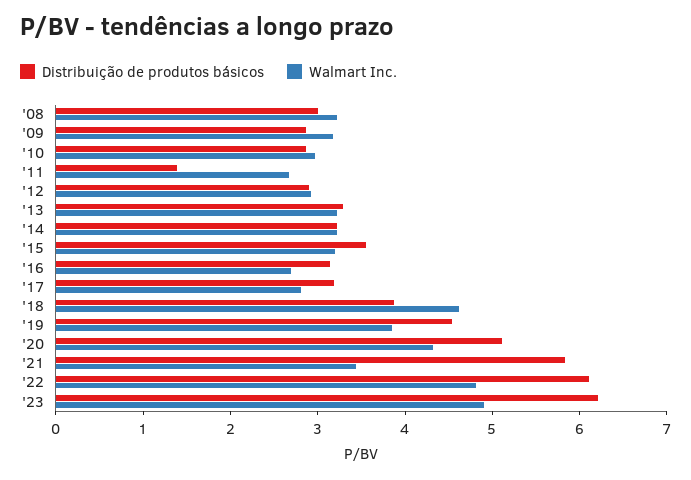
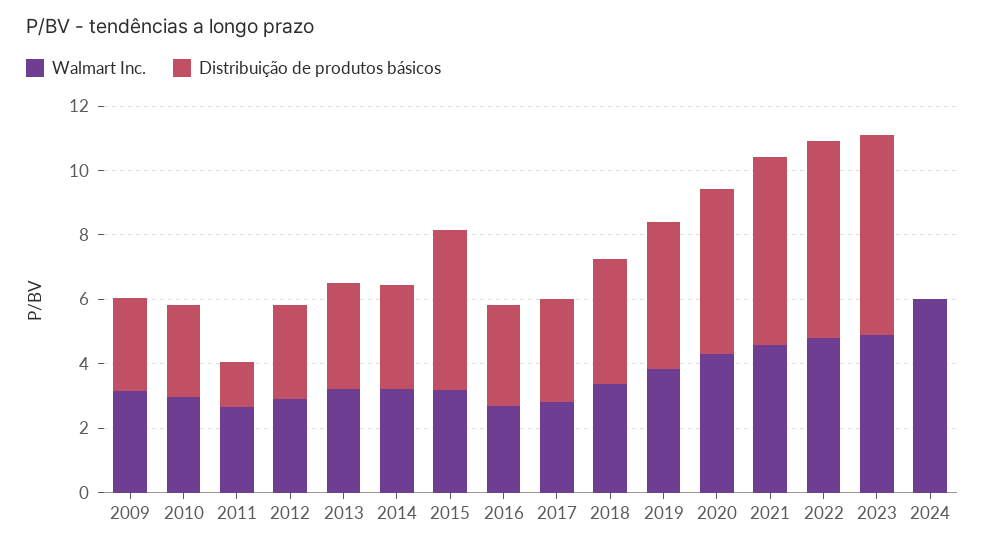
Distribuição de produtos básicos, '08: 3 -> none
Walmart Inc., '08: 3.2 -> none
Distribuição de produtos básicos, '15: 3.6 -> 5
Walmart Inc., '18: 4.6 -> 3.5
Walmart Inc., '21: 3.4 -> 4.5
Walmart Inc., 2024: none -> 6
Distribuição de produtos básicos, 2024: none -> 0

